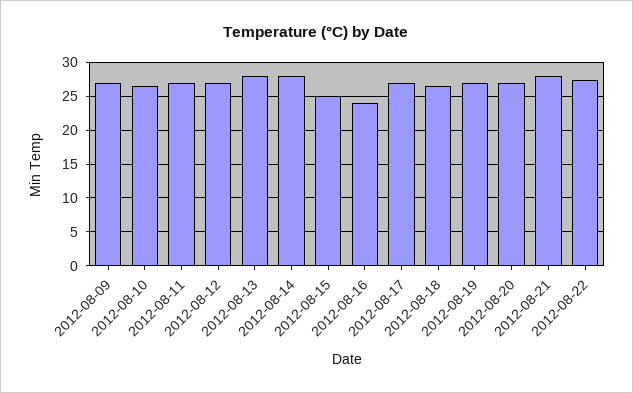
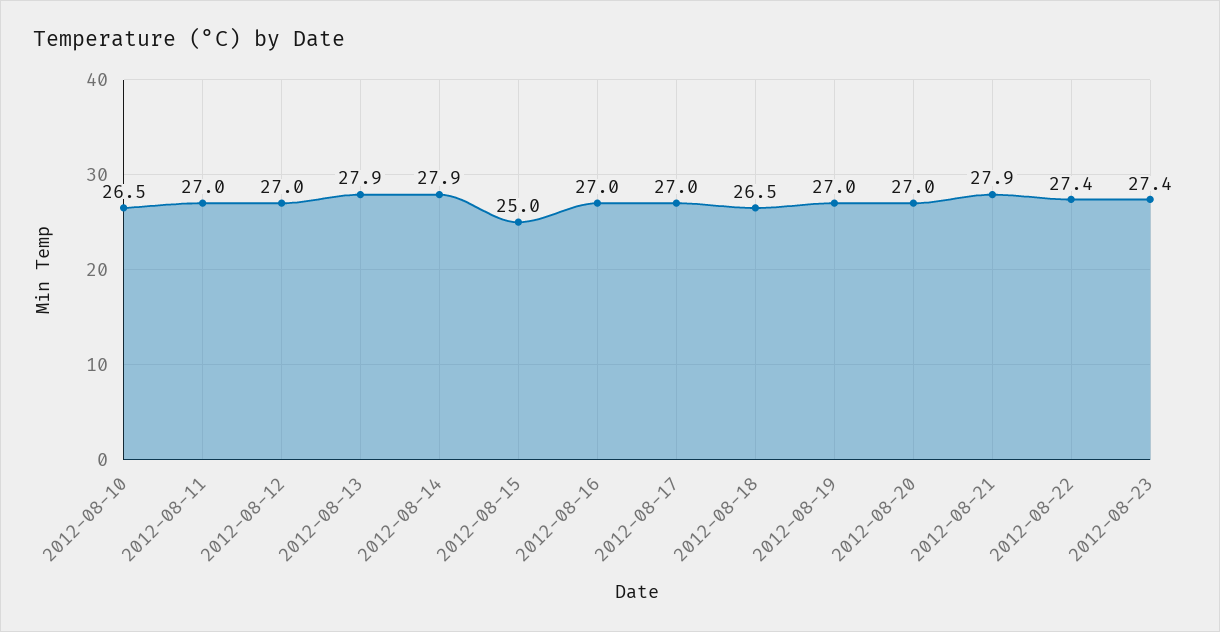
2012-08-09: 27 -> none
2012-08-16: 24 -> 27
2012-08-23: none -> 27.4

